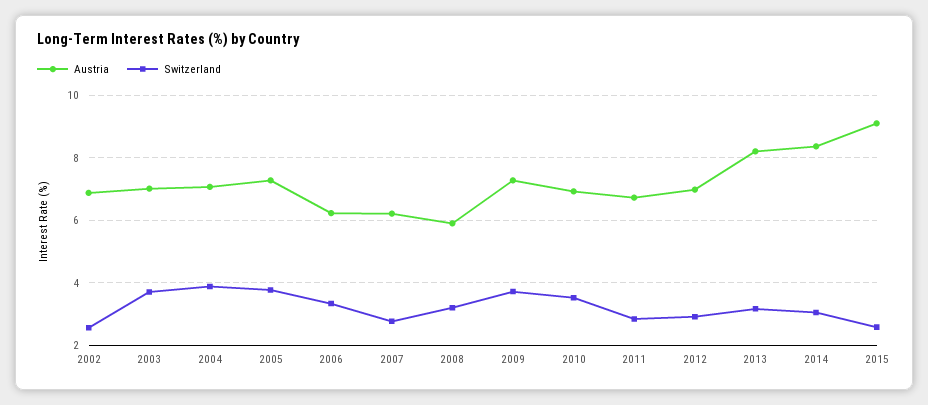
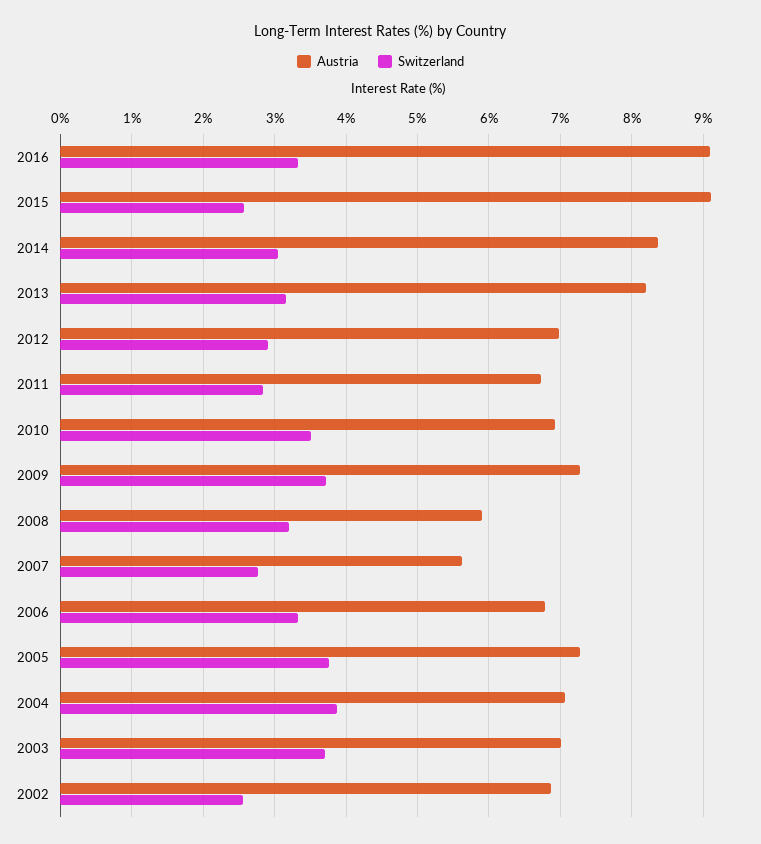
Austria, 2006: 6.2 -> 6.8
Austria, 2007: 6.2 -> 5.6
Austria, 2016: none -> 9.1
Switzerland, 2016: none -> 3.3

